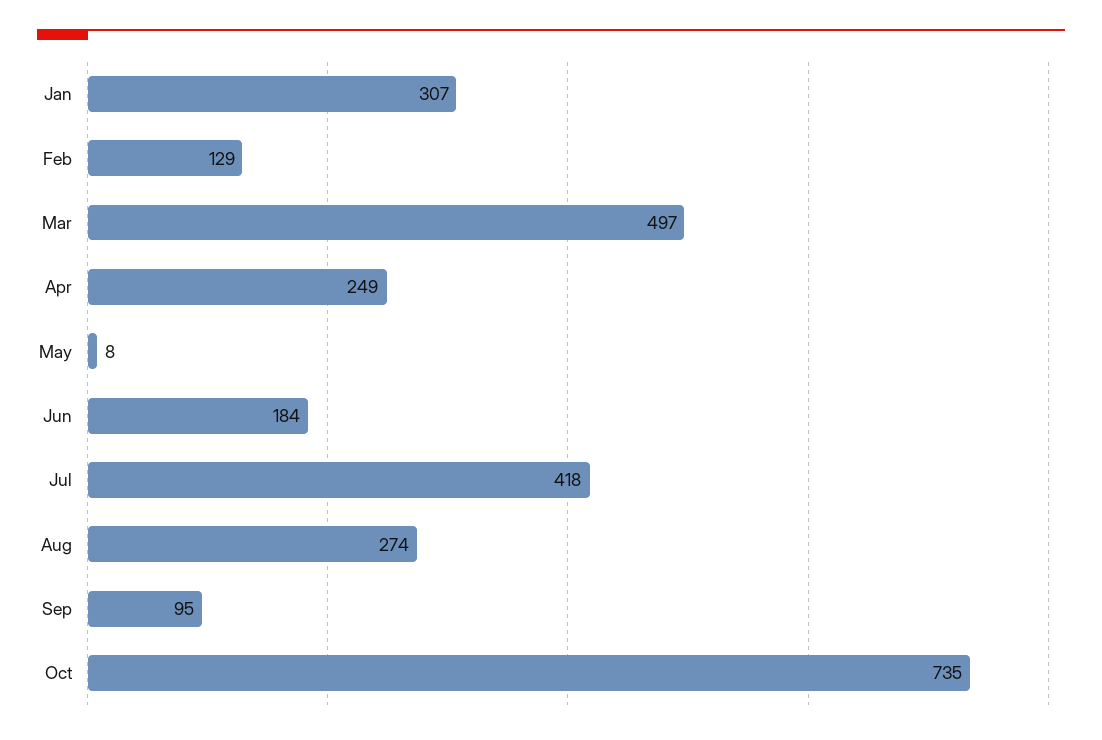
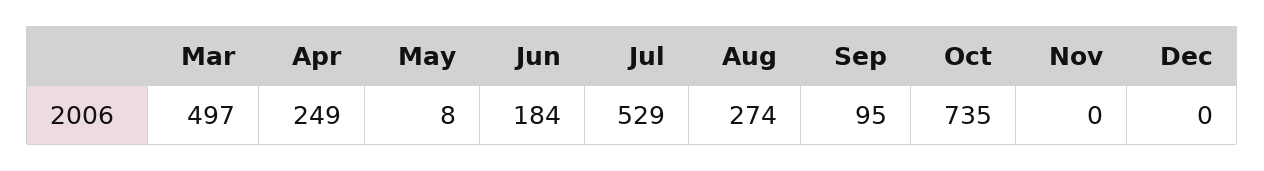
Jan: 307 -> none
Feb: 129 -> none
Jul: 418 -> 529
Nov: none -> 0
Dec: none -> 0

